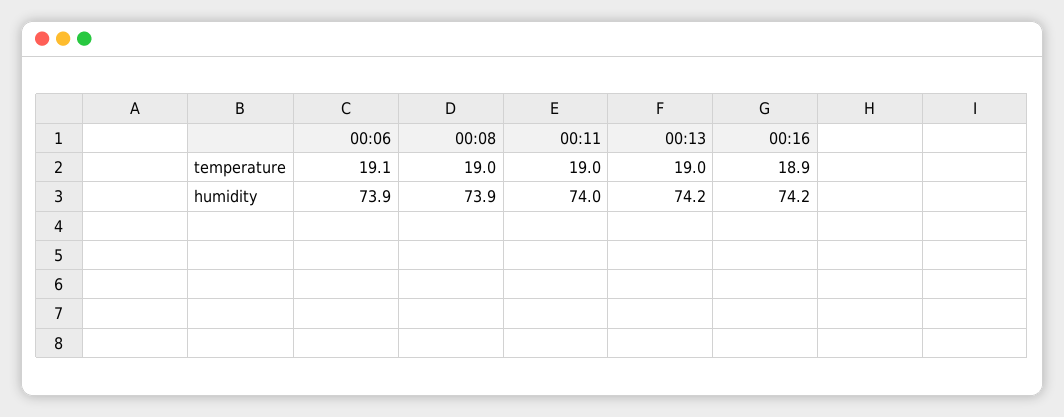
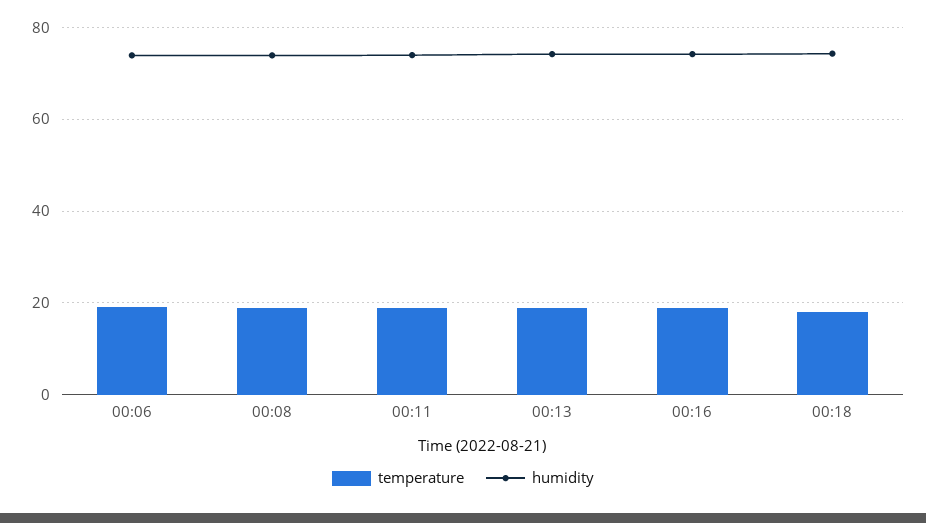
temperature, 00:18: none -> 18
humidity, 00:18: none -> 74

